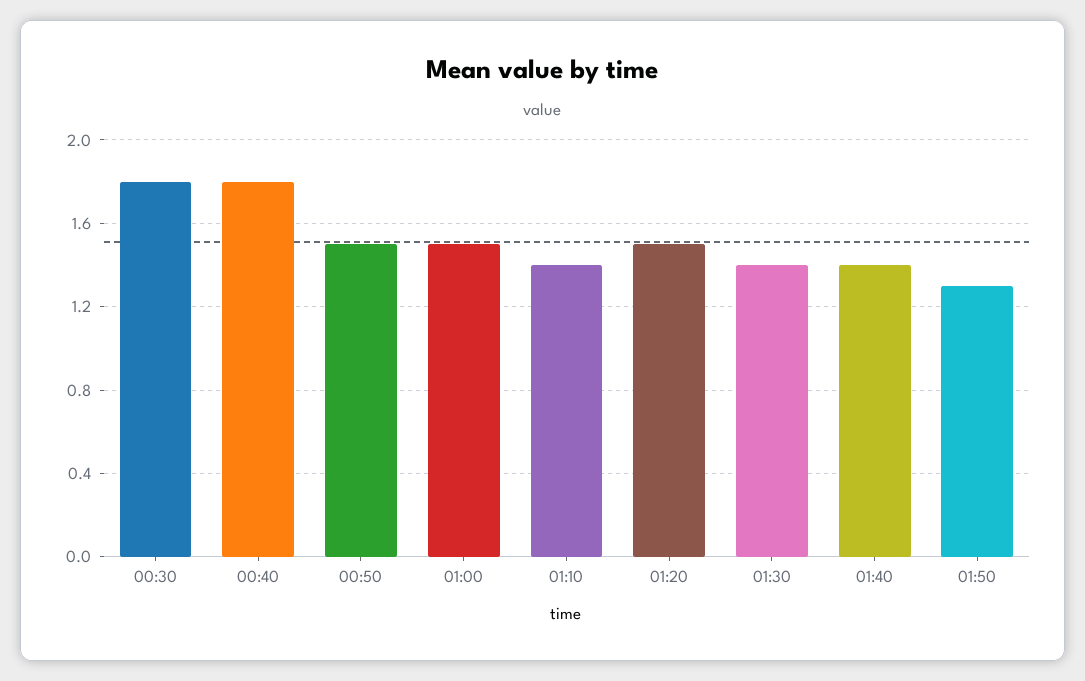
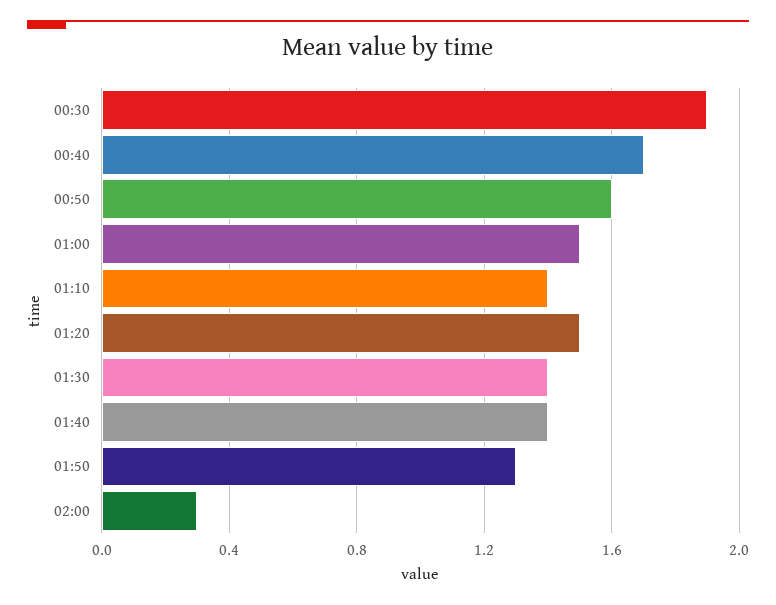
00:30: 1.8 -> 1.9
00:40: 1.8 -> 1.7
00:50: 1.5 -> 1.6
02:00: none -> 0.3

